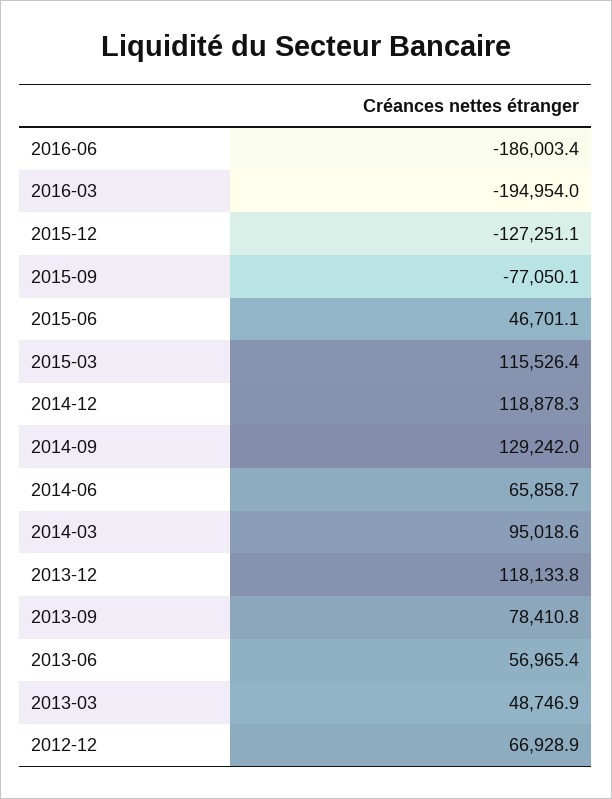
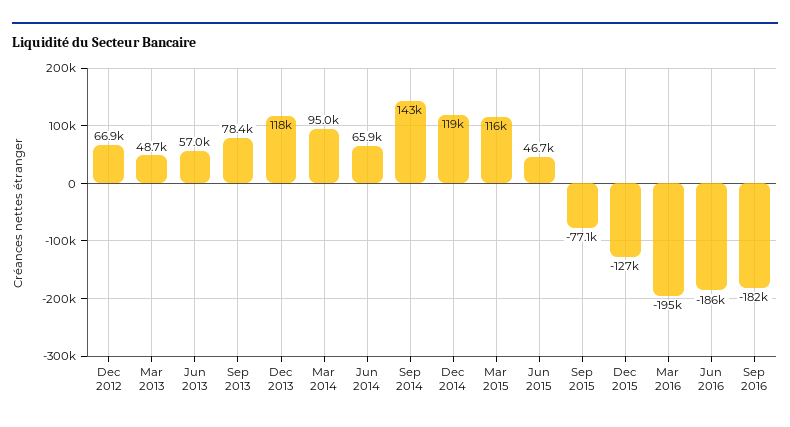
2014-09: 129242 -> 143000
Sep 2016: none -> -182000

